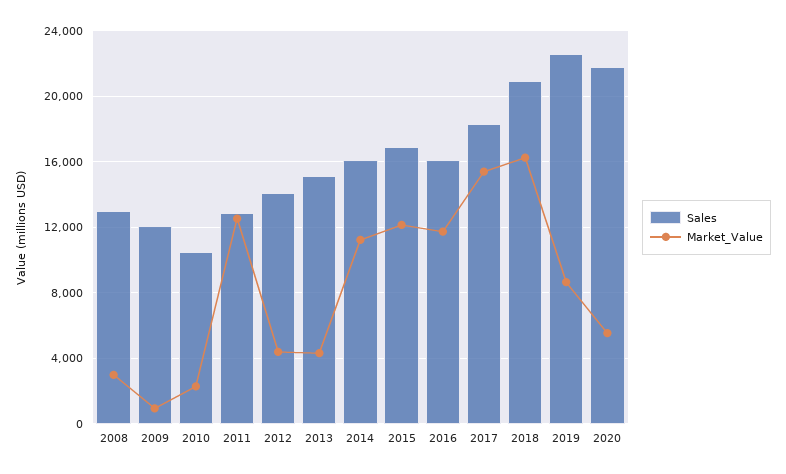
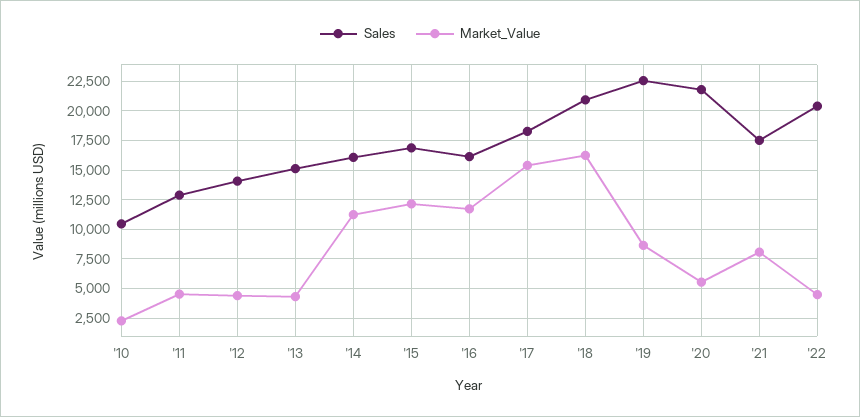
Sales, 2008: 13000 -> none
Market_Value, 2008: 3000 -> none
Sales, 2009: 12000 -> none
Market_Value, 2009: 1000 -> none
Market_Value, 2011: 12500 -> 5000
Sales, '21: none -> 17500
Market_Value, '21: none -> 7500
Sales, '22: none -> 20000
Market_Value, '22: none -> 5000

